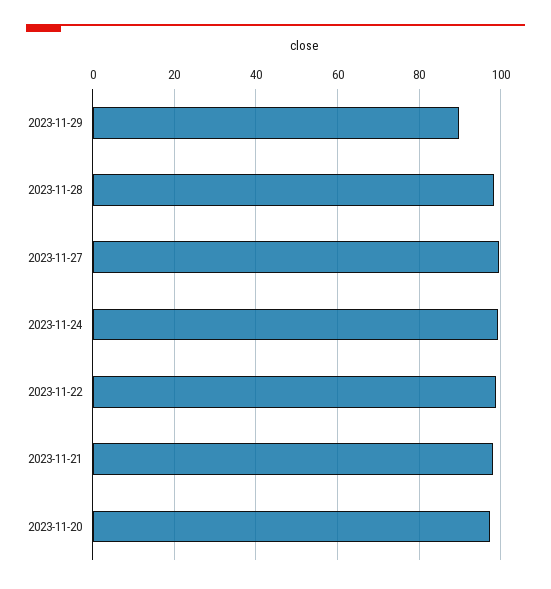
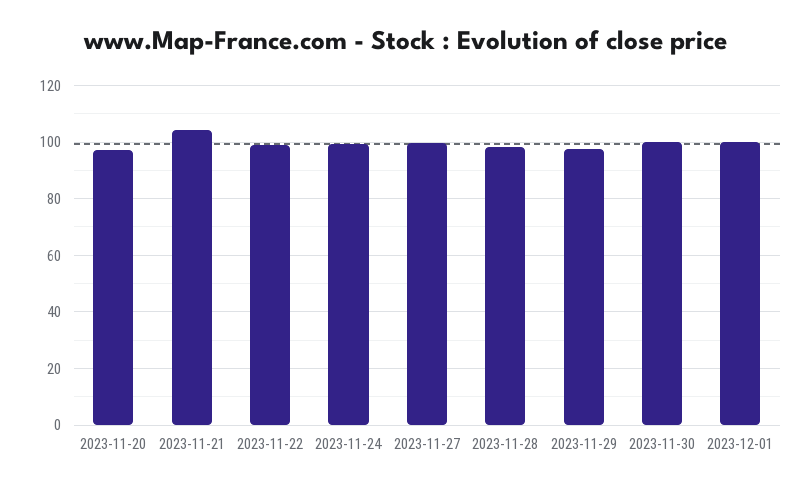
2023-11-29: 90 -> 97.5
2023-11-21: 98 -> 105
2023-11-30: none -> 100
2023-12-01: none -> 100

